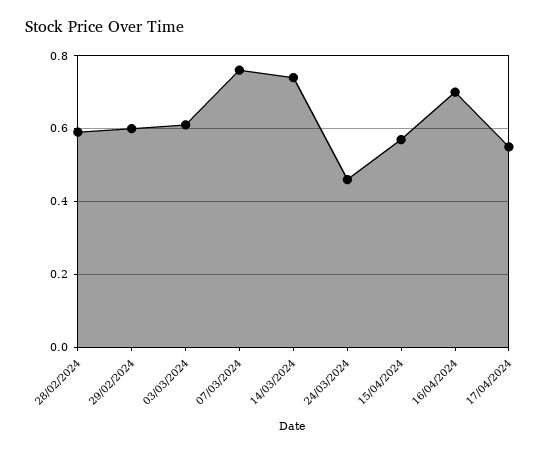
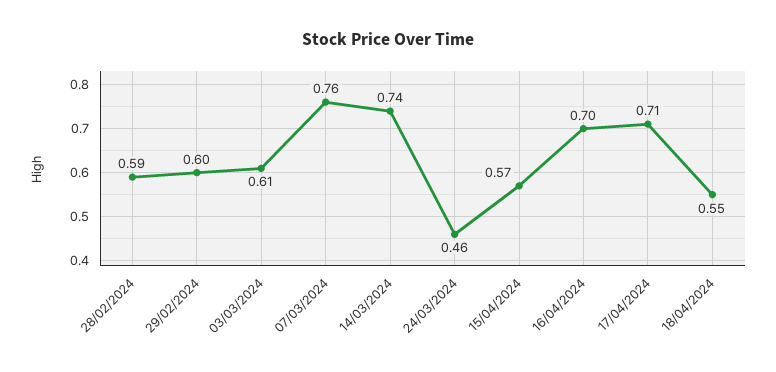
17/04/2024: 0.55 -> 0.71
18/04/2024: none -> 0.55

